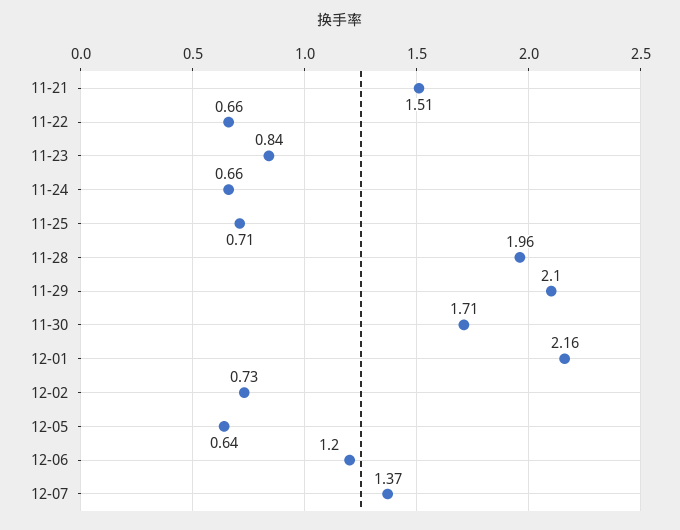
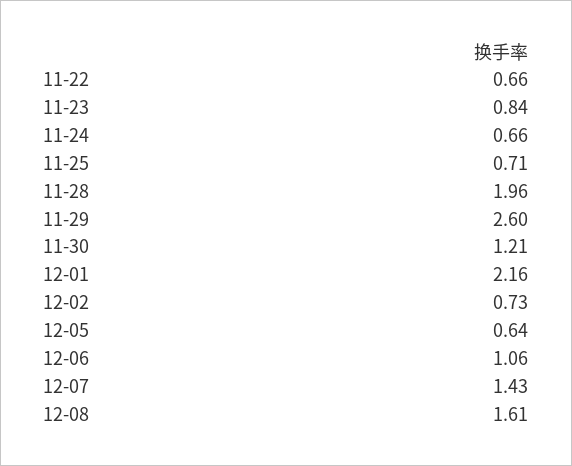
11-21: 1.51 -> none
11-29: 2.1 -> 2.6
11-30: 1.71 -> 1.21
12-06: 1.2 -> 1.06
12-07: 1.37 -> 1.43
12-08: none -> 1.61

